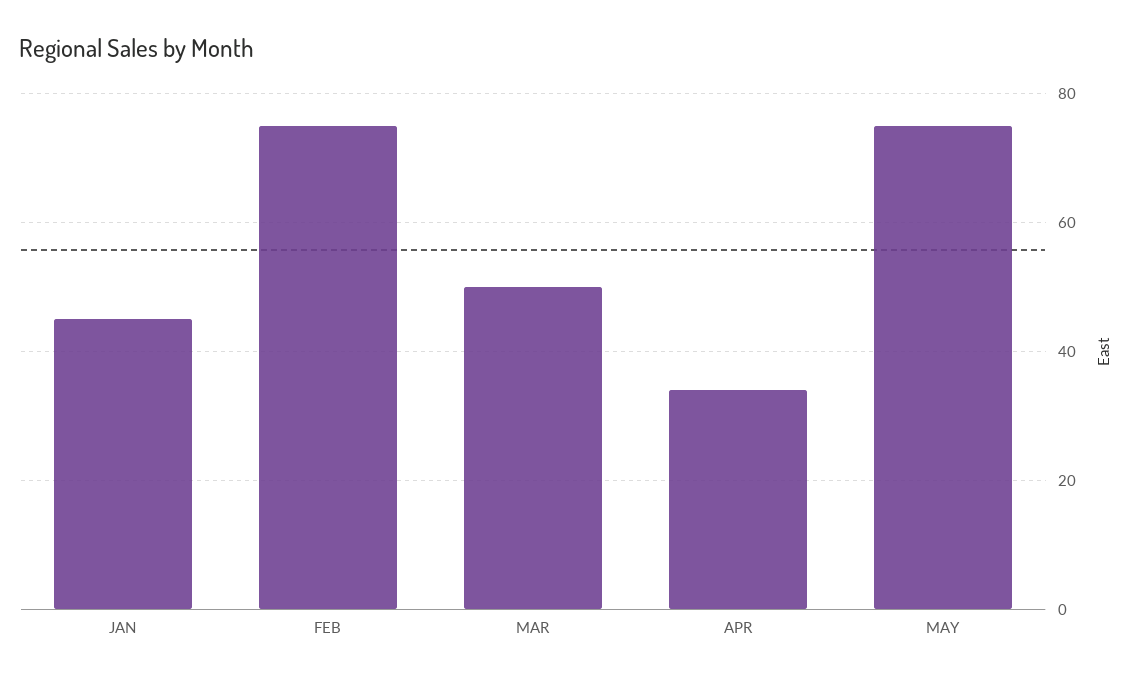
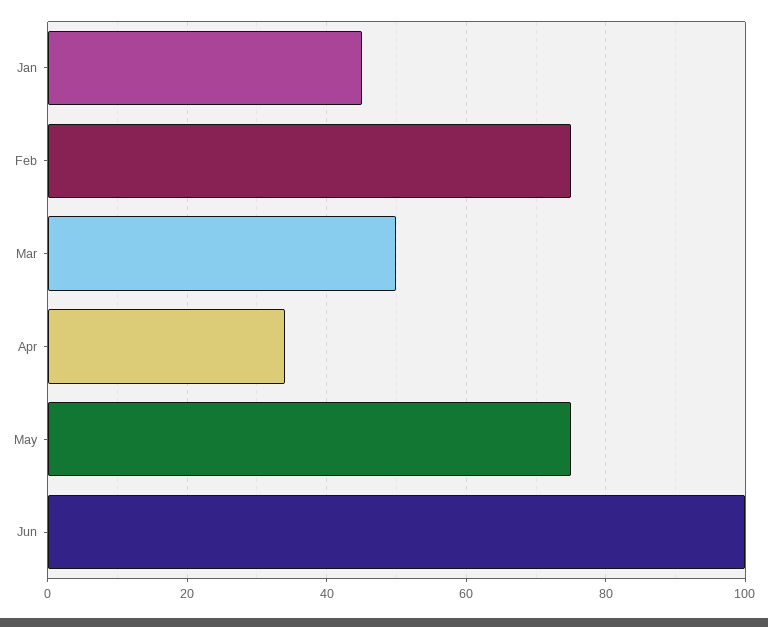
Jun: none -> 100

